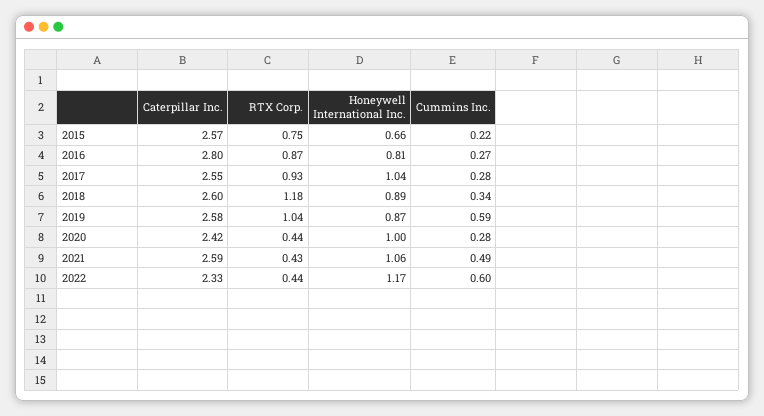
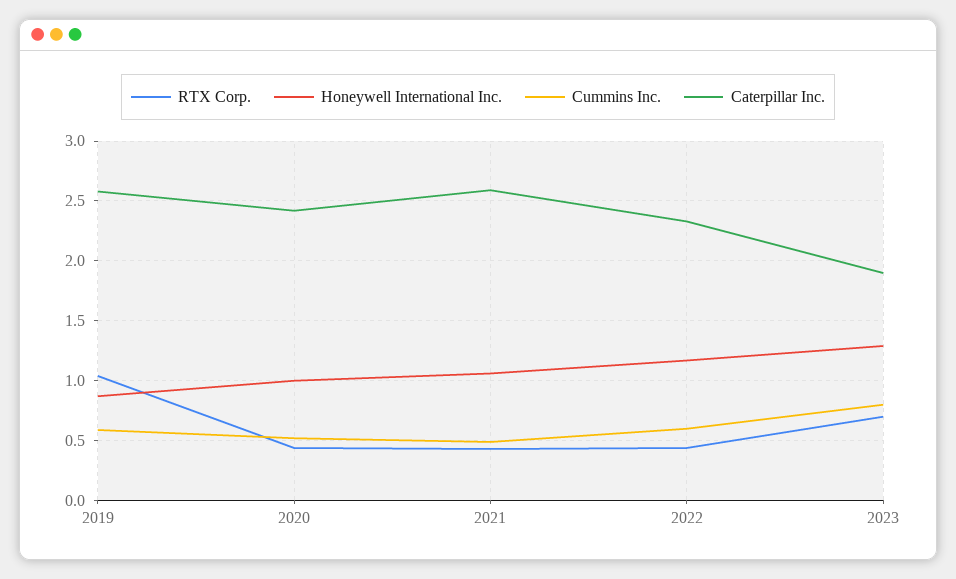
Caterpillar Inc., 2015: 2.57 -> none
RTX Corp., 2015: 0.75 -> none
Honeywell International Inc., 2015: 0.66 -> none
Cummins Inc., 2015: 0.22 -> none
Caterpillar Inc., 2016: 2.8 -> none
RTX Corp., 2016: 0.87 -> none
Honeywell International Inc., 2016: 0.81 -> none
Cummins Inc., 2016: 0.27 -> none
Caterpillar Inc., 2017: 2.55 -> none
RTX Corp., 2017: 0.93 -> none
Honeywell International Inc., 2017: 1.04 -> none
Cummins Inc., 2017: 0.28 -> none
Caterpillar Inc., 2018: 2.6 -> none
RTX Corp., 2018: 1.18 -> none
Honeywell International Inc., 2018: 0.89 -> none
Cummins Inc., 2018: 0.34 -> none
Cummins Inc., 2020: 0.28 -> 0.5
RTX Corp., 2023: none -> 0.7
Honeywell International Inc., 2023: none -> 1.3
Cummins Inc., 2023: none -> 0.8
Caterpillar Inc., 2023: none -> 1.9

